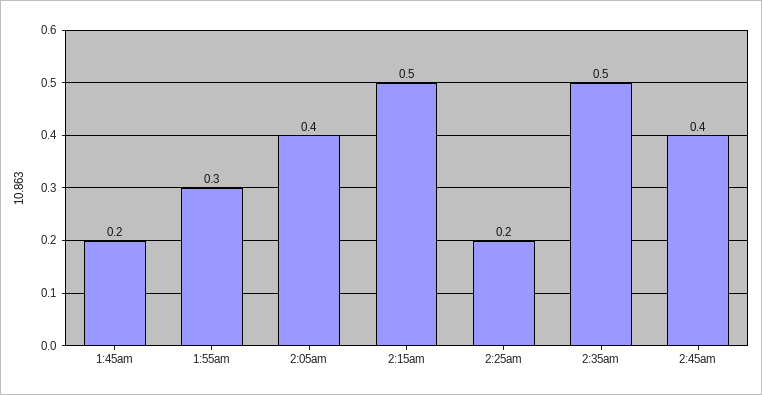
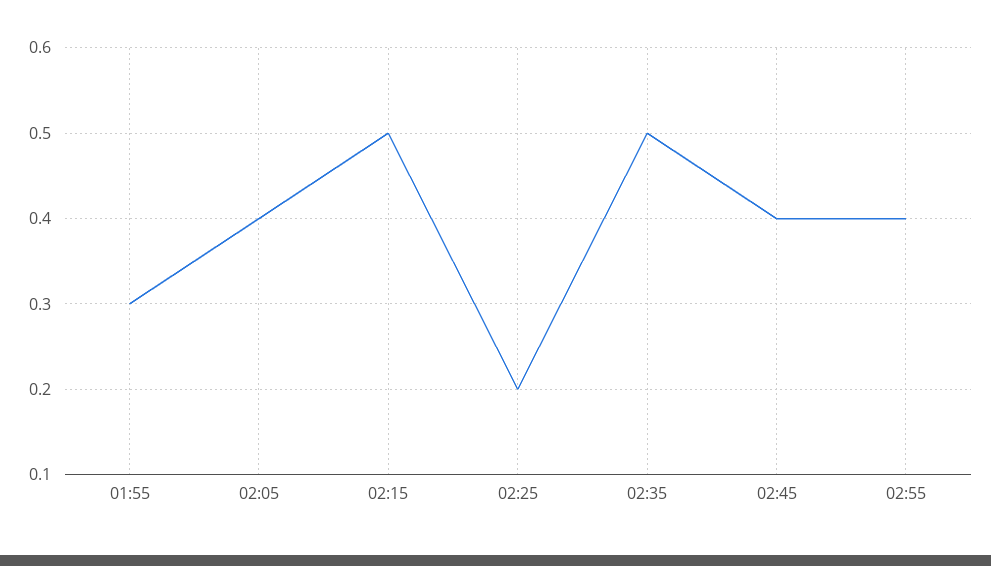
1:45am: 0.2 -> none
02:55: none -> 0.4

